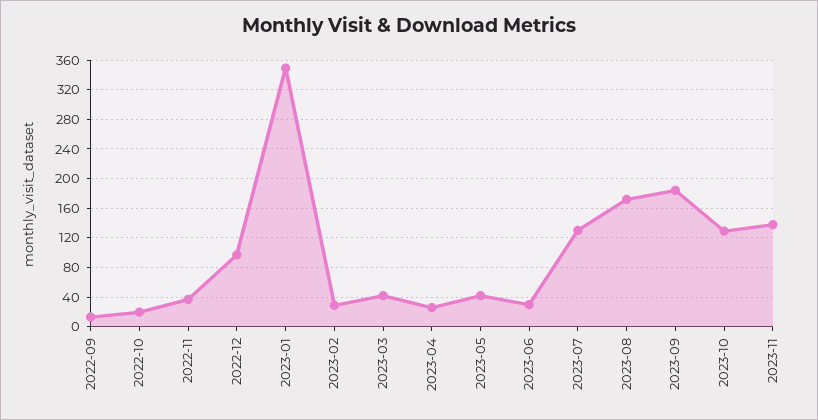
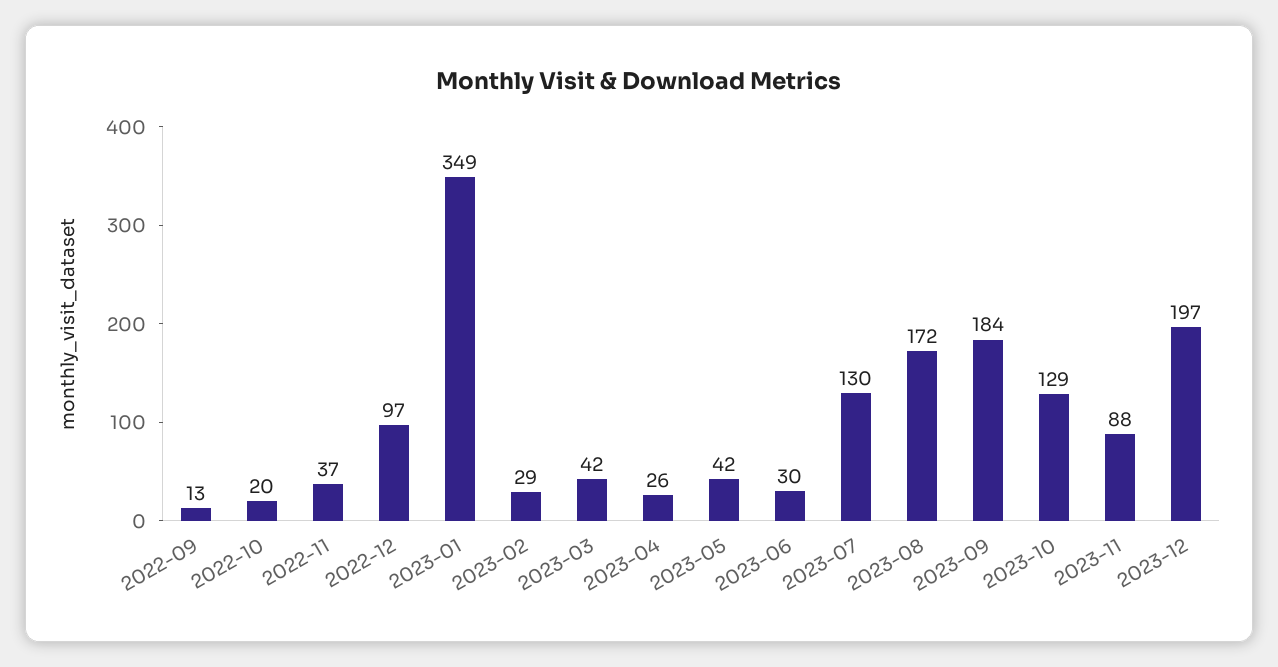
2023-11: 140 -> 88
2023-12: none -> 197

